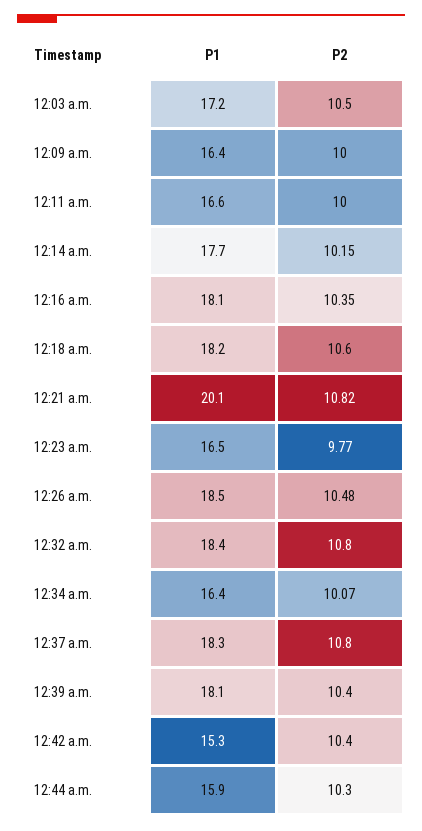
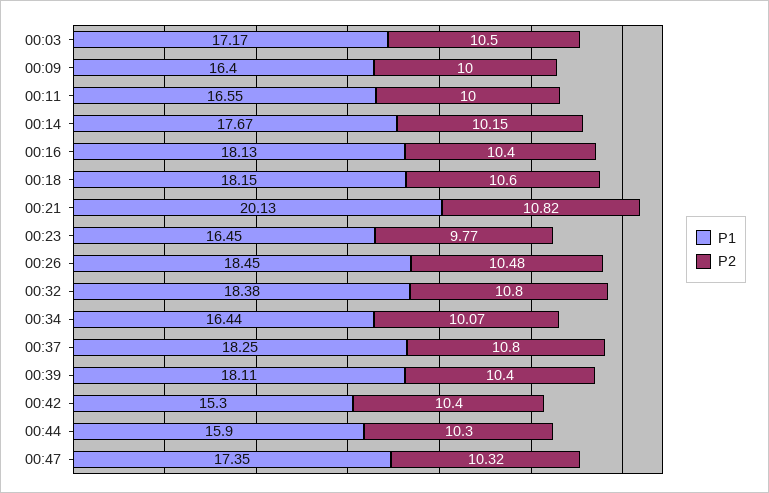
P2, 12:16 a.m.: 10.35 -> 10.4
P1, 00:47: none -> 17.35
P2, 00:47: none -> 10.32

